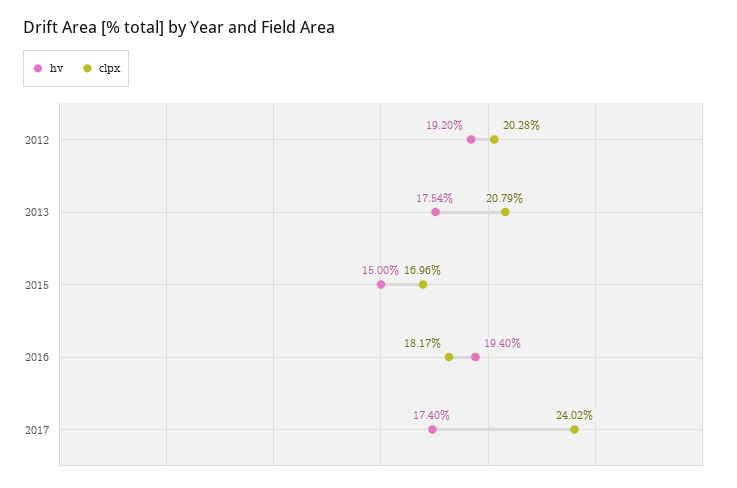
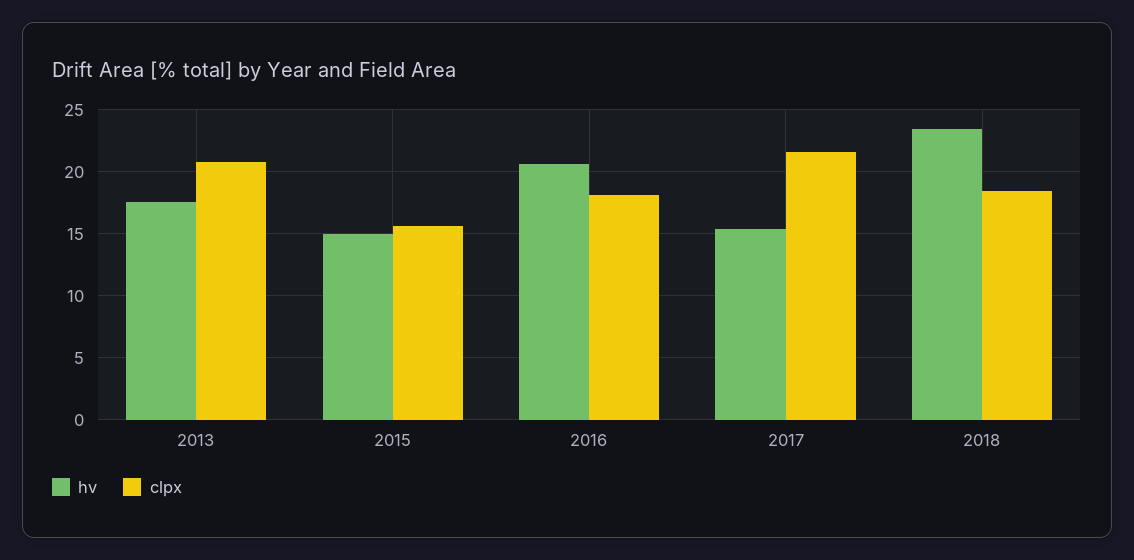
hv, 2012: 19.2 -> none
clpx, 2012: 20.28 -> none
clpx, 2015: 16.96 -> 15.5
hv, 2016: 19.4 -> 20.5
hv, 2017: 17.4 -> 15.5
clpx, 2017: 24.02 -> 21.5
hv, 2018: none -> 23.5
clpx, 2018: none -> 18.5

